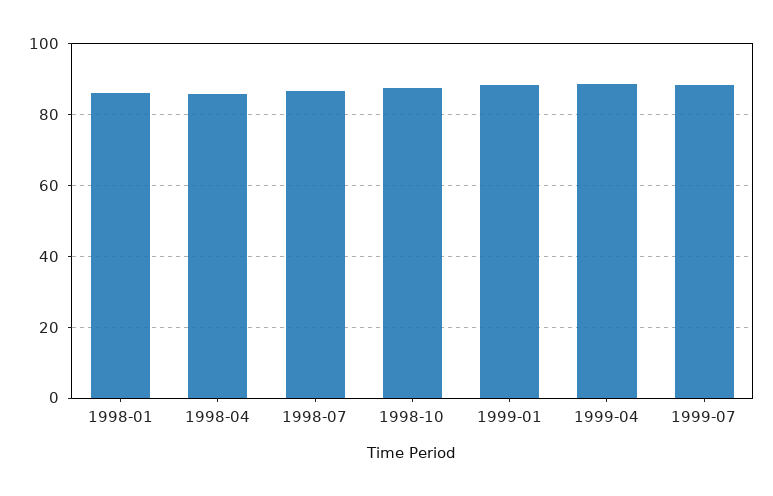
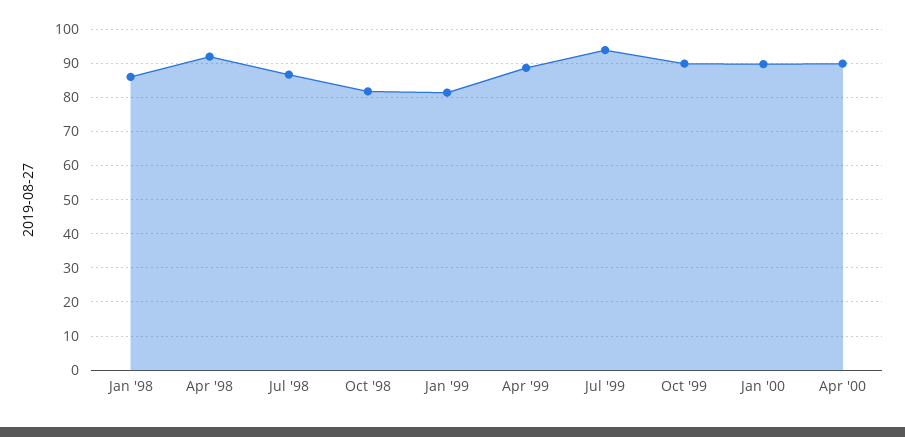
1998-04: 86 -> 92
1998-10: 88 -> 82
1999-01: 88 -> 82
1999-07: 88 -> 94
Oct '99: none -> 90
Jan '00: none -> 90
Apr '00: none -> 90

